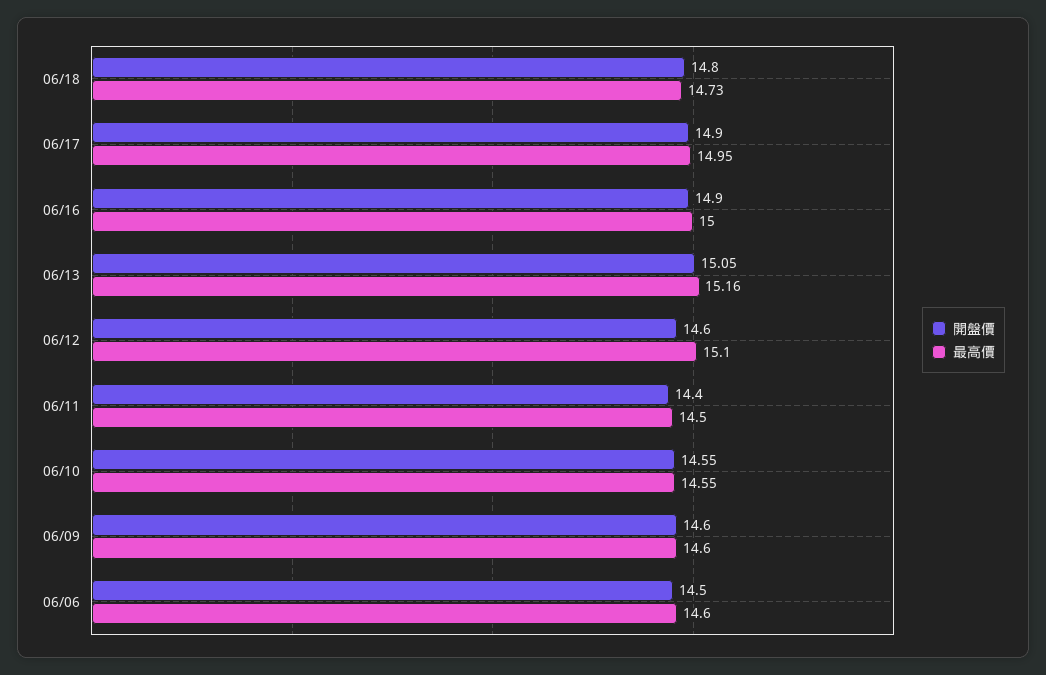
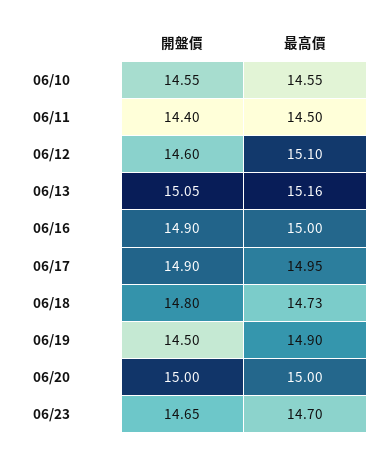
開盤價, 06/09: 14.6 -> none
最高價, 06/09: 14.6 -> none
開盤價, 06/06: 14.5 -> none
最高價, 06/06: 14.6 -> none
開盤價, 06/19: none -> 14.5
最高價, 06/19: none -> 14.9
開盤價, 06/20: none -> 15
最高價, 06/20: none -> 15
開盤價, 06/23: none -> 14.65
最高價, 06/23: none -> 14.7

